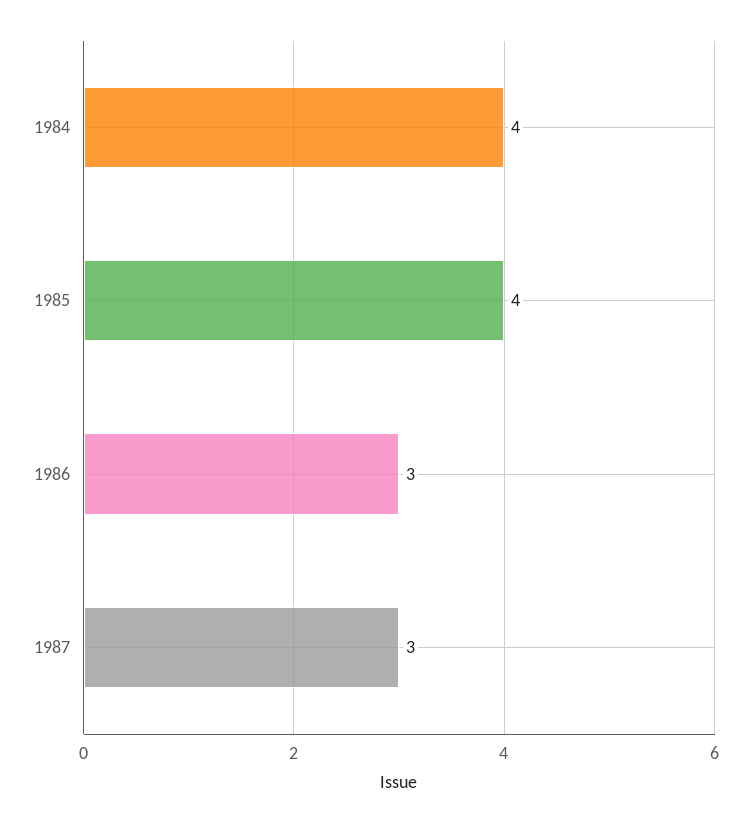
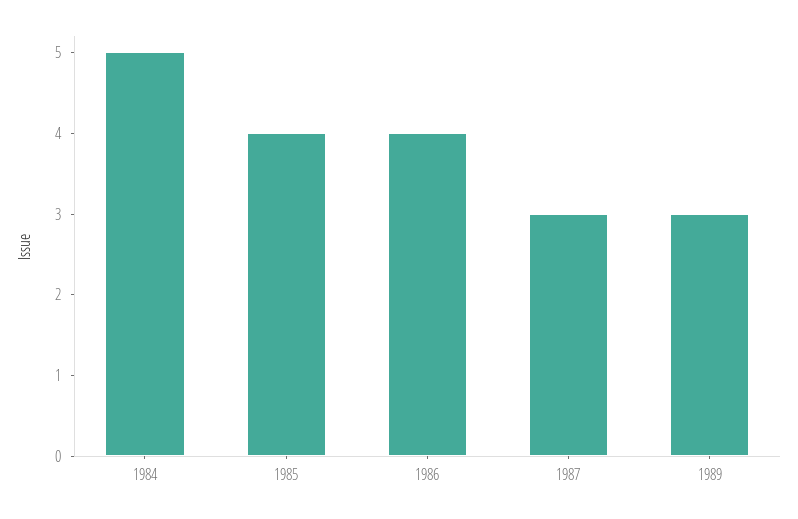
1984: 4 -> 5
1986: 3 -> 4
1989: none -> 3

